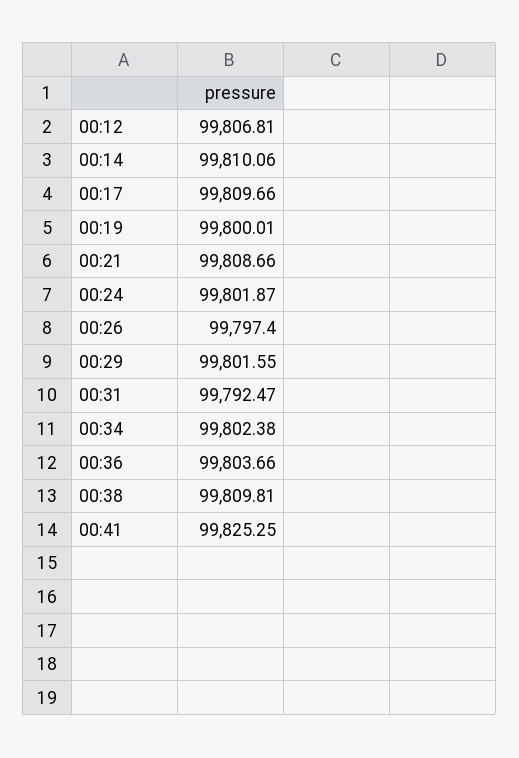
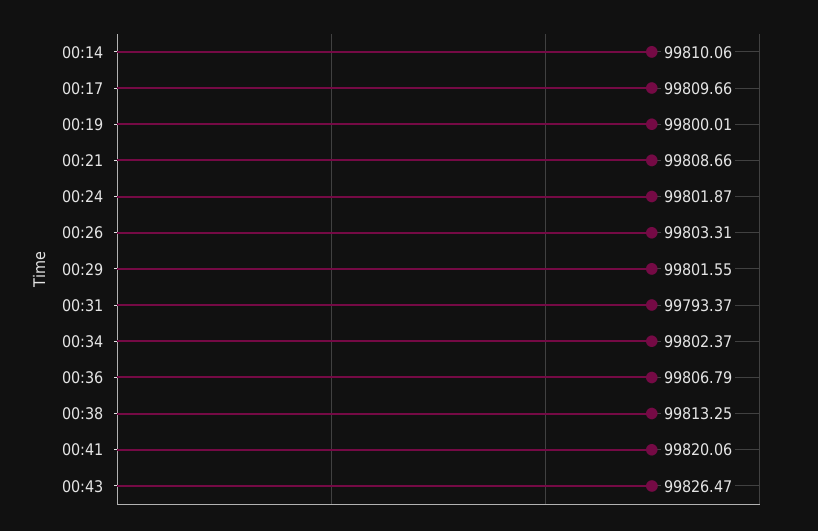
00:12: 99806.81 -> none
00:26: 99797.4 -> 99803.31
00:31: 99792.47 -> 99793.37
00:34: 99802.38 -> 99802.37
00:36: 99803.66 -> 99806.79
00:38: 99809.81 -> 99813.25
00:41: 99825.25 -> 99820.06
00:43: none -> 99826.47

